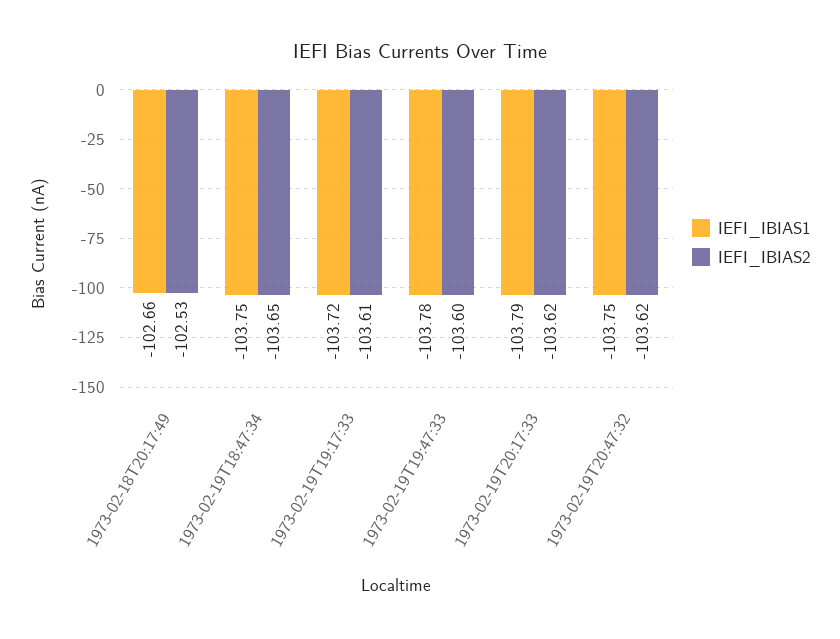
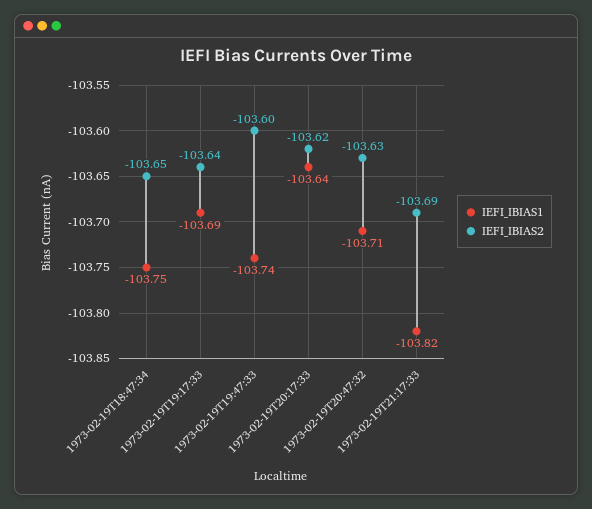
IEFI_IBIAS1, 1973-02-18T20:17:49: -102.66 -> none
IEFI_IBIAS2, 1973-02-18T20:17:49: -102.53 -> none
IEFI_IBIAS1, 1973-02-19T19:17:33: -103.72 -> -103.69
IEFI_IBIAS2, 1973-02-19T19:17:33: -103.61 -> -103.64
IEFI_IBIAS1, 1973-02-19T19:47:33: -103.78 -> -103.74
IEFI_IBIAS1, 1973-02-19T20:17:33: -103.79 -> -103.64
IEFI_IBIAS1, 1973-02-19T20:47:32: -103.75 -> -103.71
IEFI_IBIAS2, 1973-02-19T20:47:32: -103.62 -> -103.63
IEFI_IBIAS1, 1973-02-19T21:17:33: none -> -103.82
IEFI_IBIAS2, 1973-02-19T21:17:33: none -> -103.69

